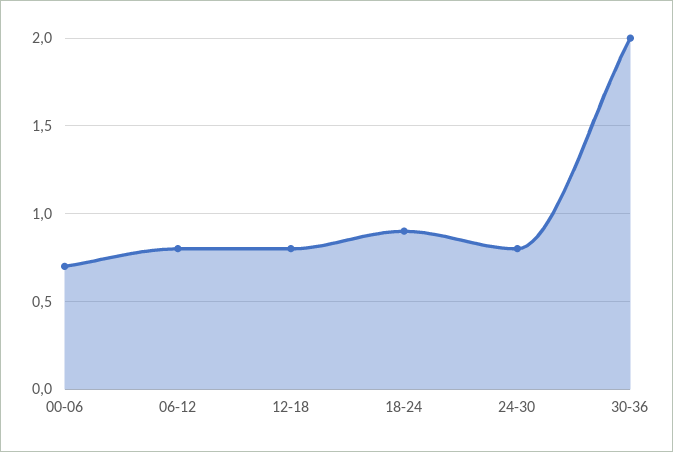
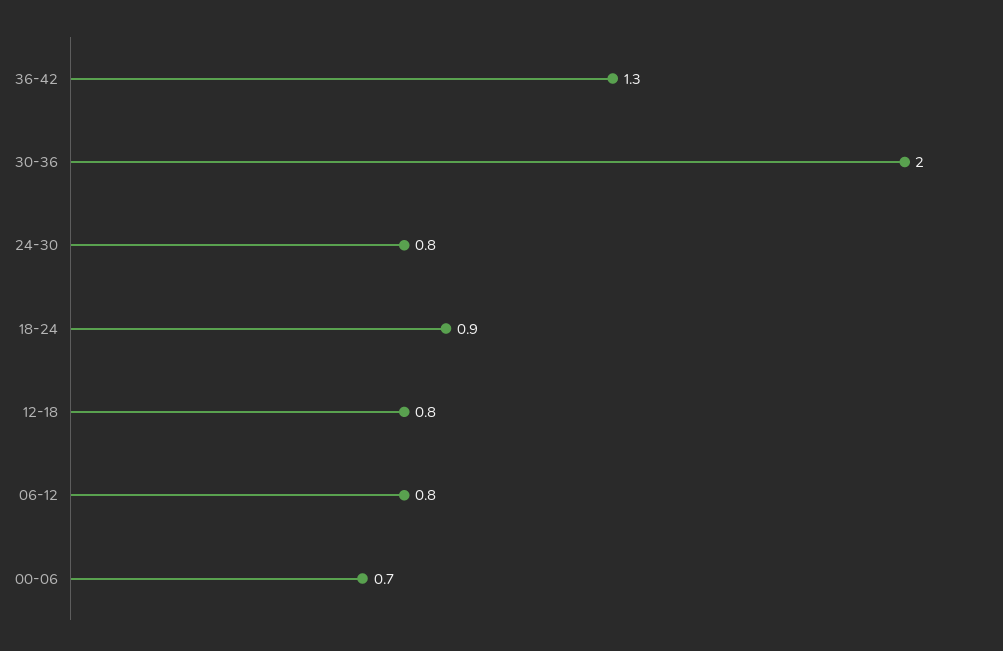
36-42: none -> 1.3

